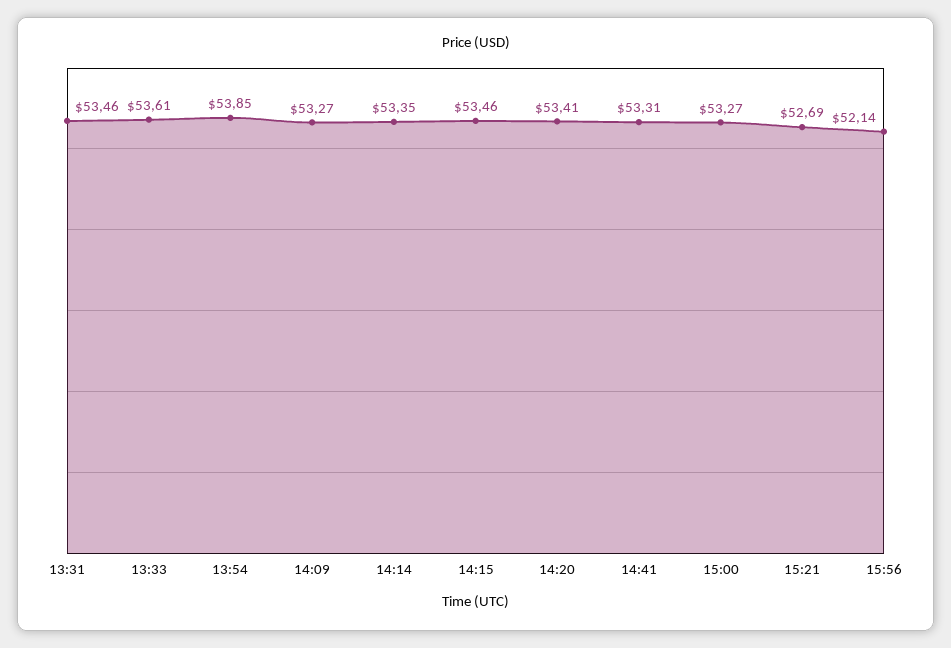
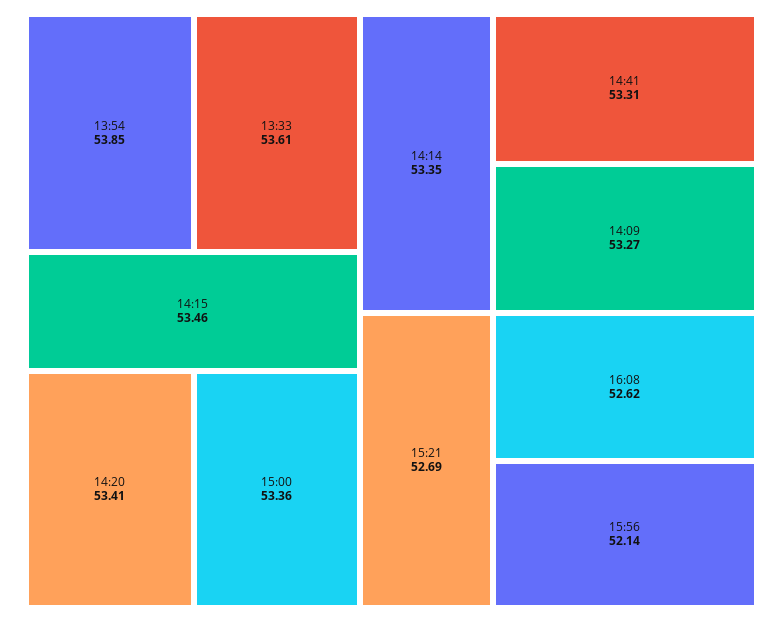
13:31: 53.46 -> none
15:00: 53.27 -> 53.36
16:08: none -> 52.62

